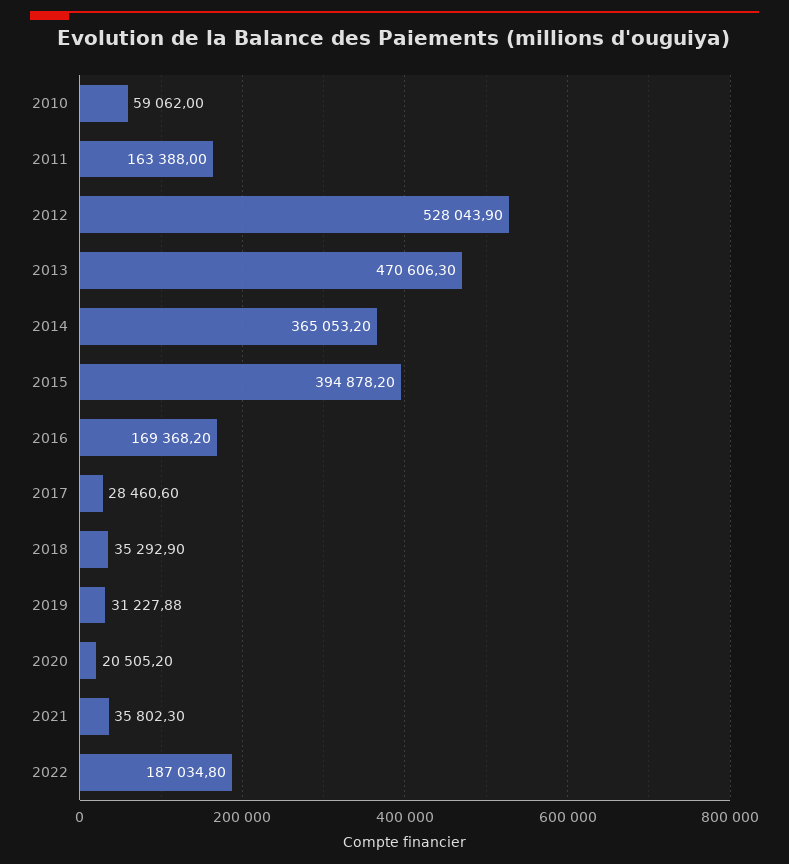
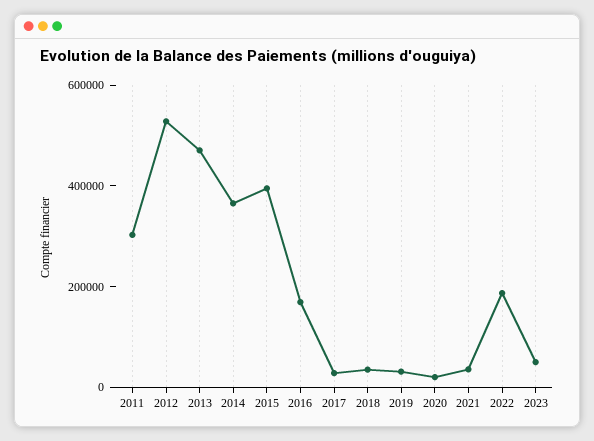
2010: 59062 -> none
2011: 163388 -> 300000
2023: none -> 50000

